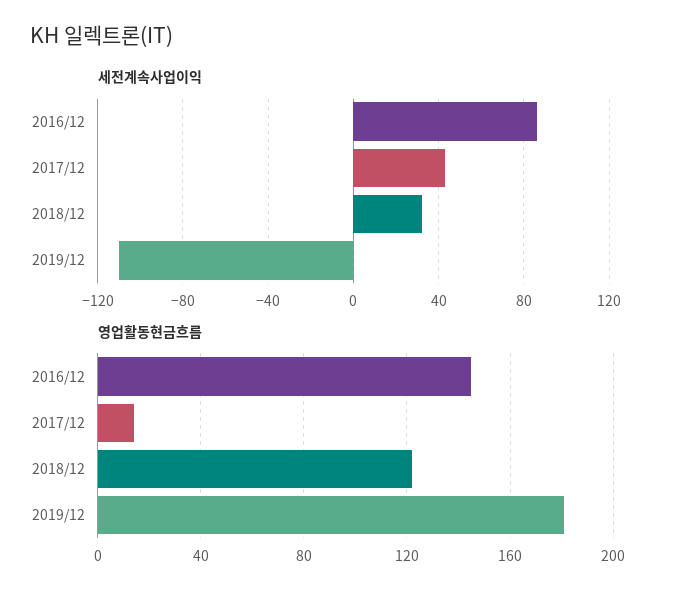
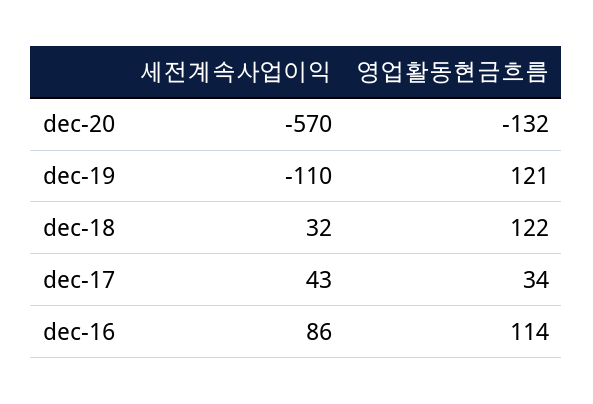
영업활동현금흐름, 2016/12: 145 -> 114
영업활동현금흐름, 2017/12: 15 -> 34
영업활동현금흐름, 2019/12: 180 -> 121
세전계속사업이익, dec-20: none -> -570
영업활동현금흐름, dec-20: none -> -132

